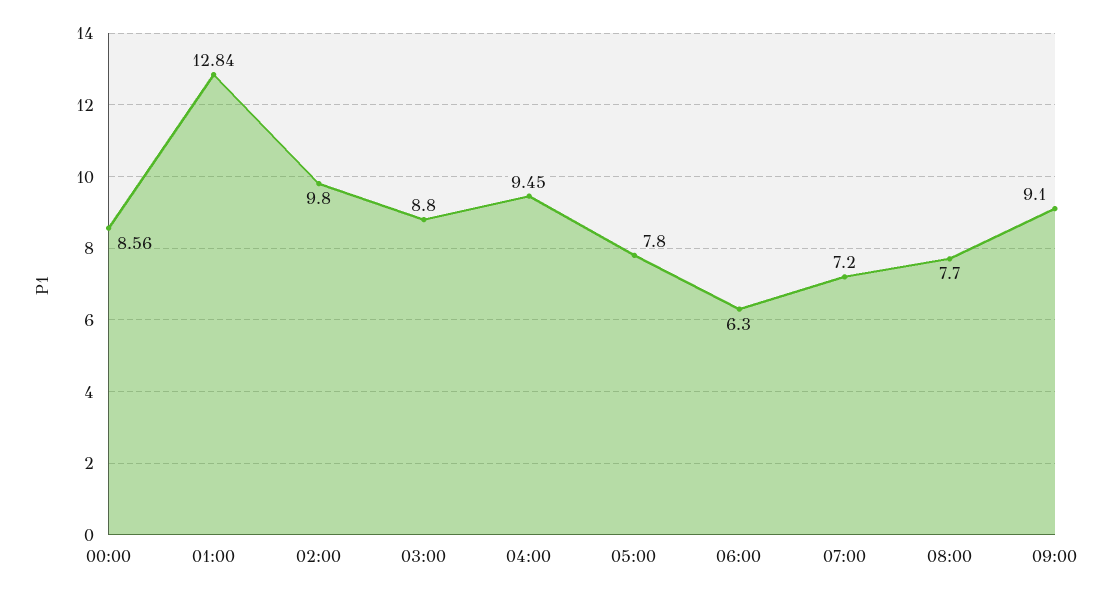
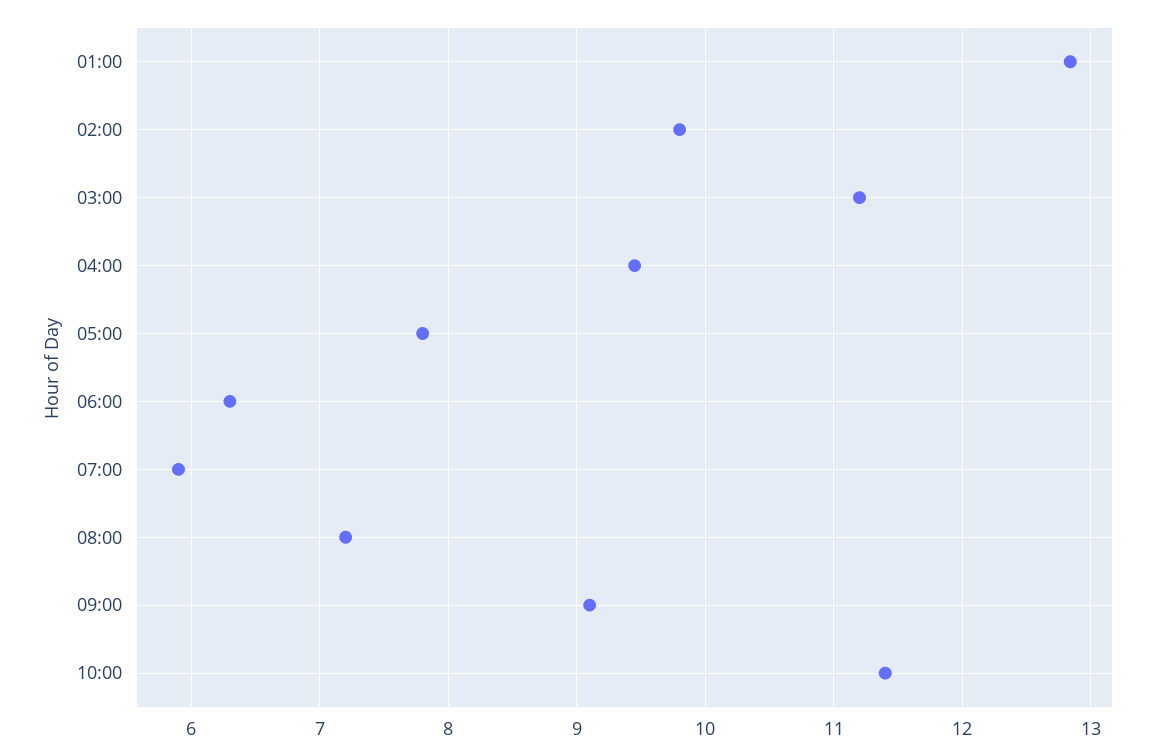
00:00: 8.56 -> none
03:00: 8.8 -> 11.2
07:00: 7.2 -> 5.9
08:00: 7.7 -> 7.2
10:00: none -> 11.4

